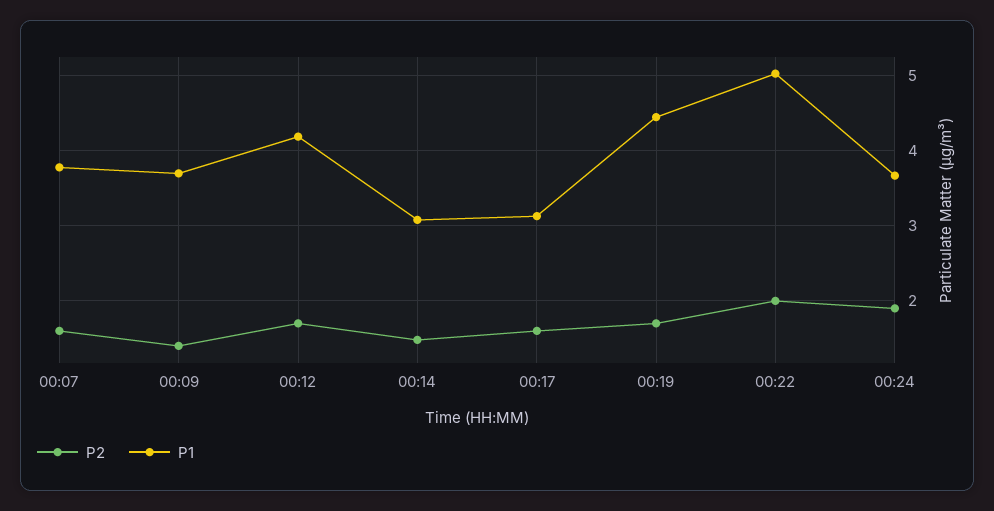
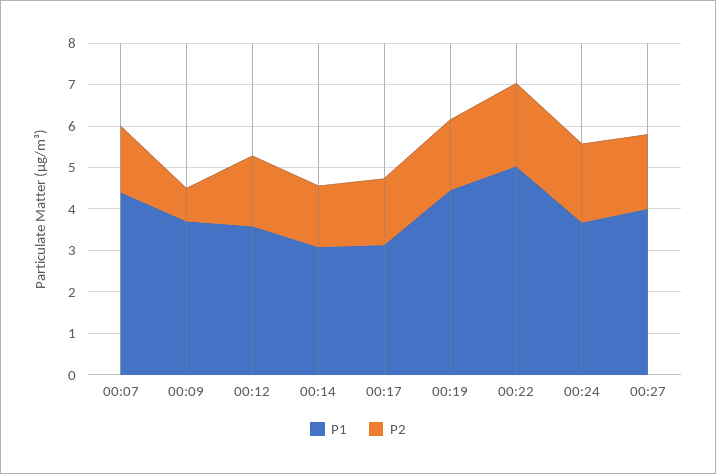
P1, 00:07: 3.8 -> 4.4
P2, 00:09: 1.4 -> 0.8
P1, 00:12: 4.2 -> 3.6
P1, 00:27: none -> 4
P2, 00:27: none -> 1.8

